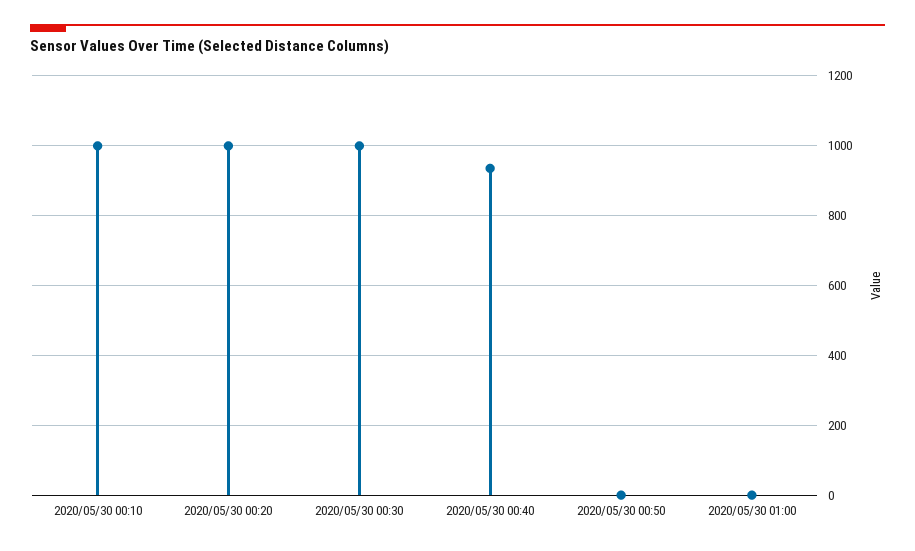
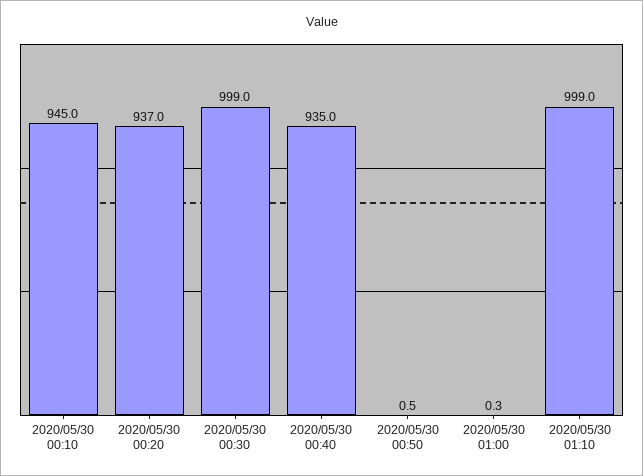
2020/05/30 00:10: 1000 -> 945
2020/05/30 00:20: 1000 -> 937
2020/05/30 01:10: none -> 999

